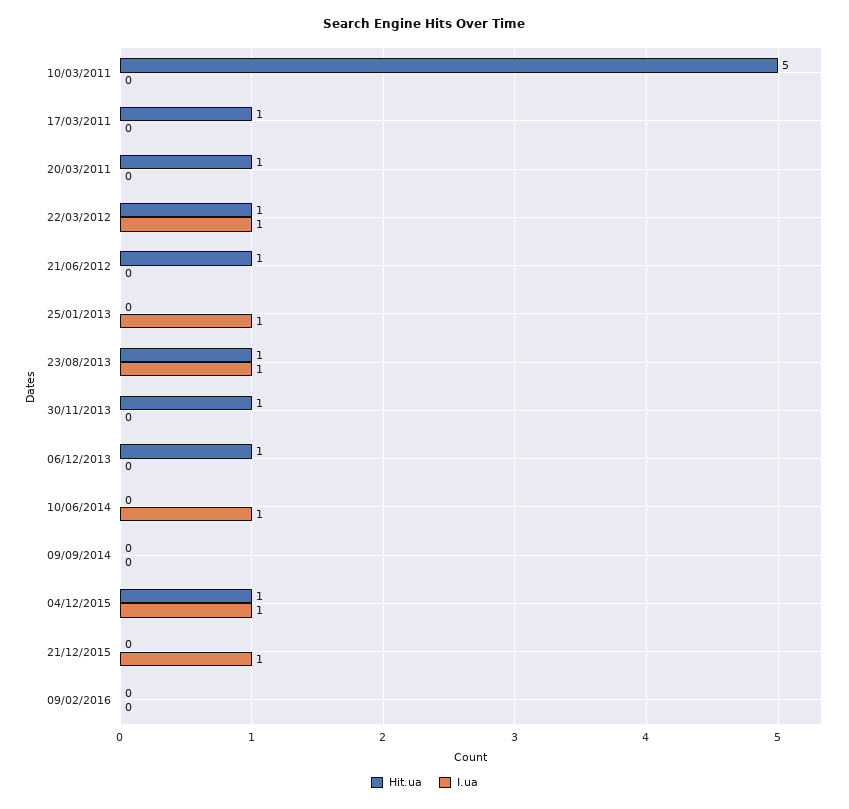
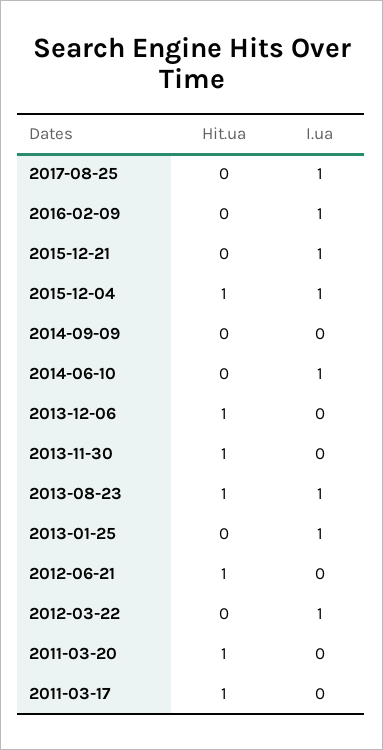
Hit.ua, 10/03/2011: 5 -> none
I.ua, 10/03/2011: 0 -> none
Hit.ua, 22/03/2012: 1 -> 0
I.ua, 09/02/2016: 0 -> 1
Hit.ua, 2017-08-25: none -> 0
I.ua, 2017-08-25: none -> 1

